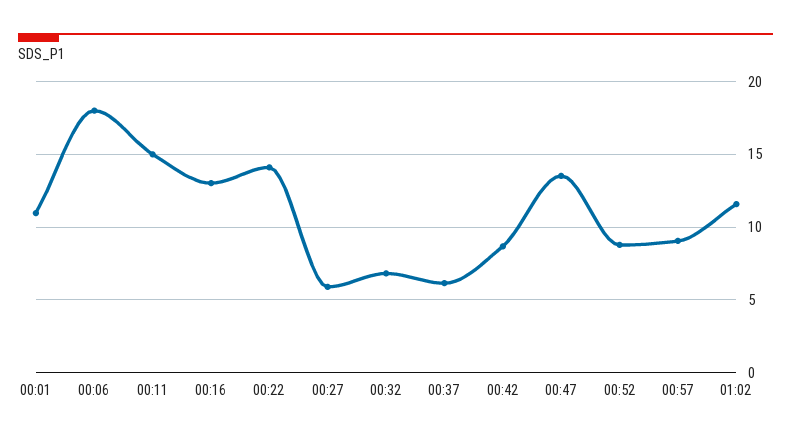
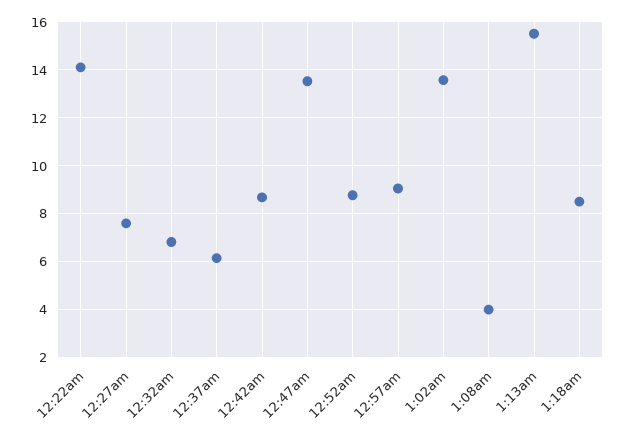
00:01: 11 -> none
00:06: 18 -> none
00:11: 15 -> none
00:16: 13 -> none
00:27: 6 -> 7.5
01:02: 11.5 -> 13.5
1:08am: none -> 4
1:13am: none -> 15.5
1:18am: none -> 8.5

